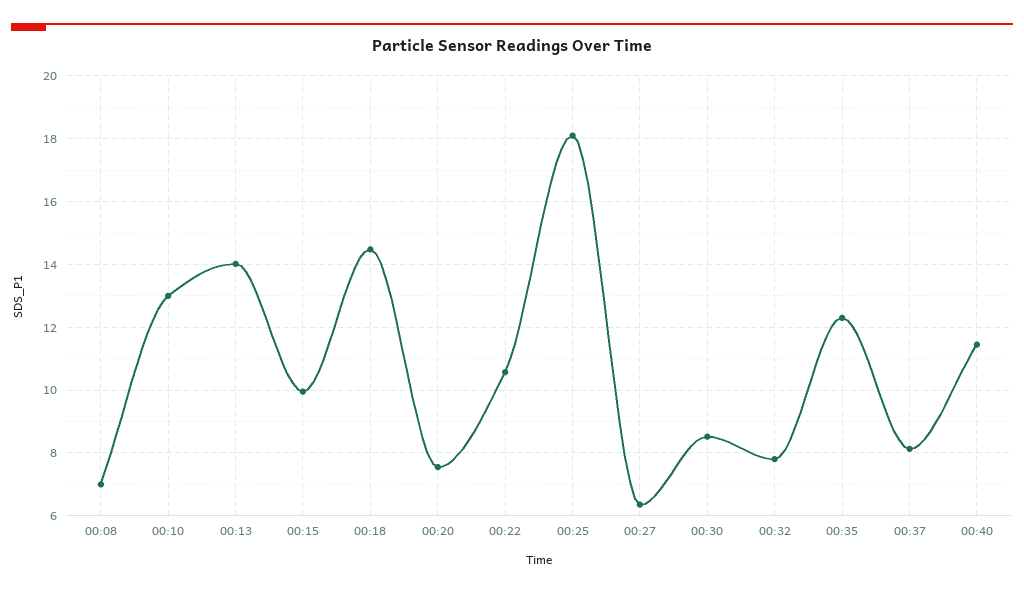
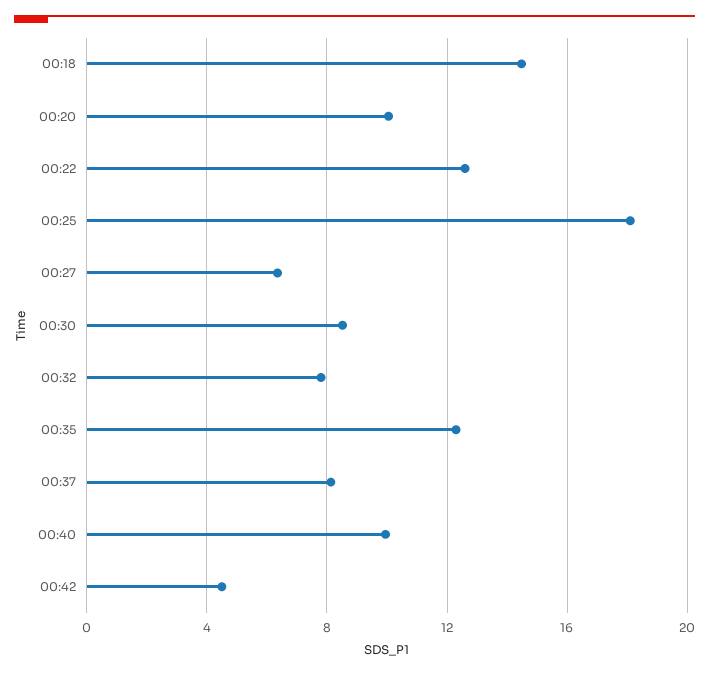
00:08: 7 -> none
00:10: 13 -> none
00:13: 14 -> none
00:15: 10 -> none
00:20: 7.6 -> 10
00:22: 10.6 -> 12.5
00:40: 11.4 -> 10
00:42: none -> 4.5

